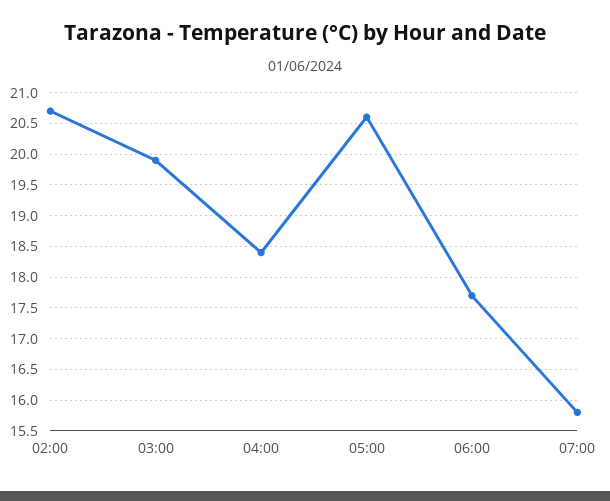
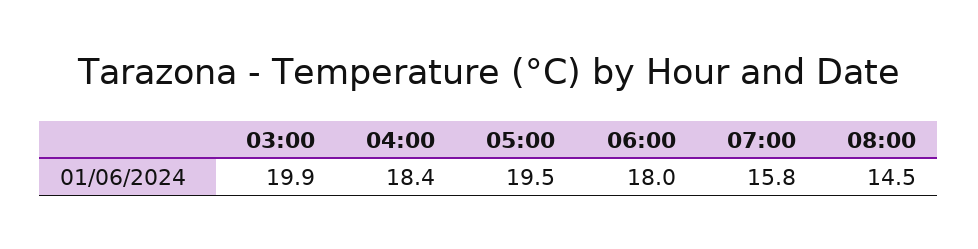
02:00: 20.7 -> none
05:00: 20.6 -> 19.5
06:00: 17.7 -> 18
08:00: none -> 14.5

